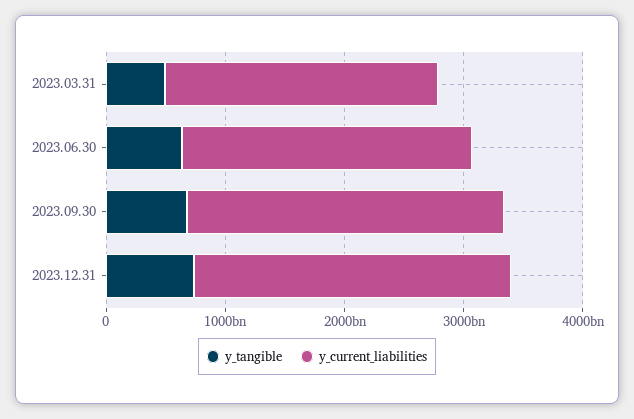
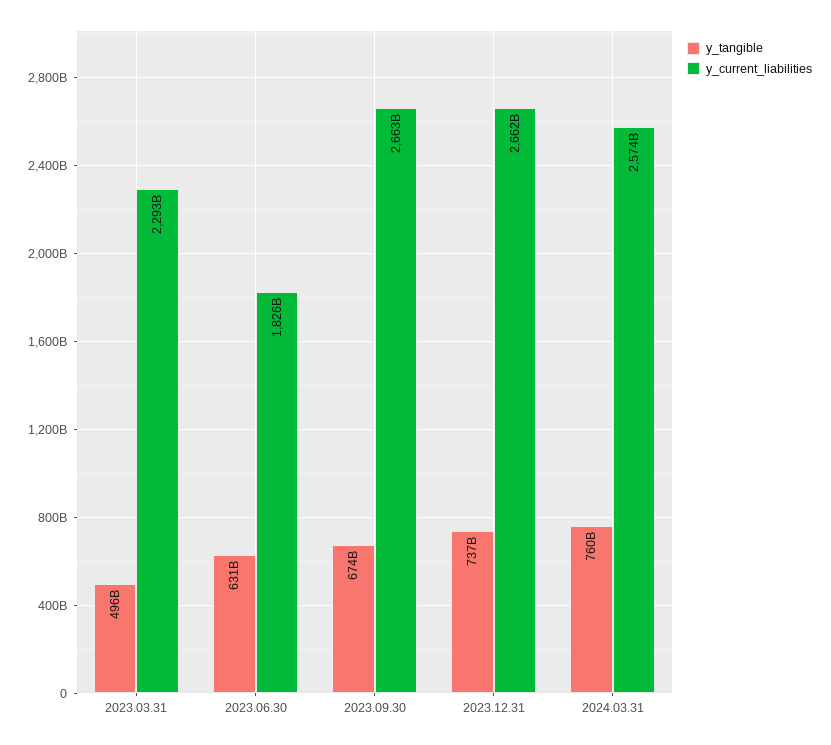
y_current_liabilities, 2023.06.30: 2400000000000 -> 1826000000000
y_tangible, 2024.03.31: none -> 760000000000
y_current_liabilities, 2024.03.31: none -> 2574000000000

